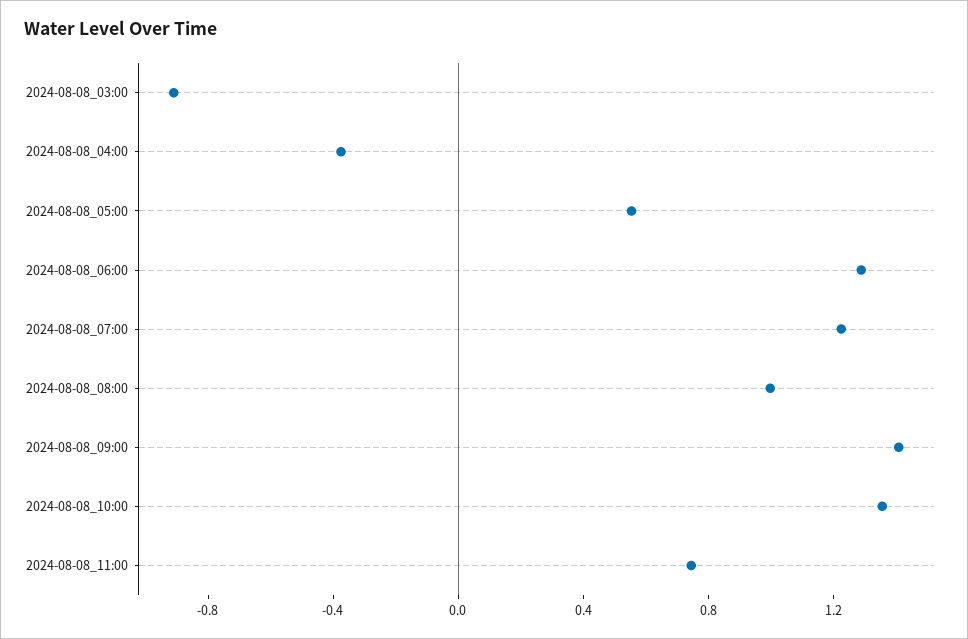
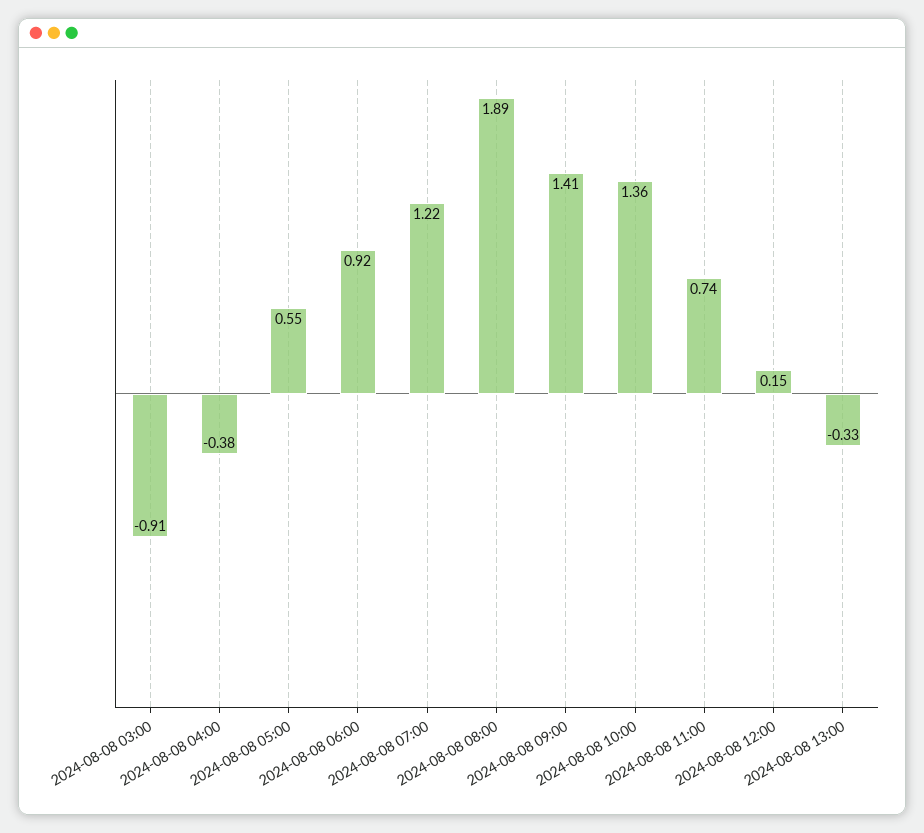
2024-08-08_06:00: 1.3 -> 0.92
2024-08-08_08:00: 1 -> 1.89
2024-08-08 12:00: none -> 0.15
2024-08-08 13:00: none -> -0.33

